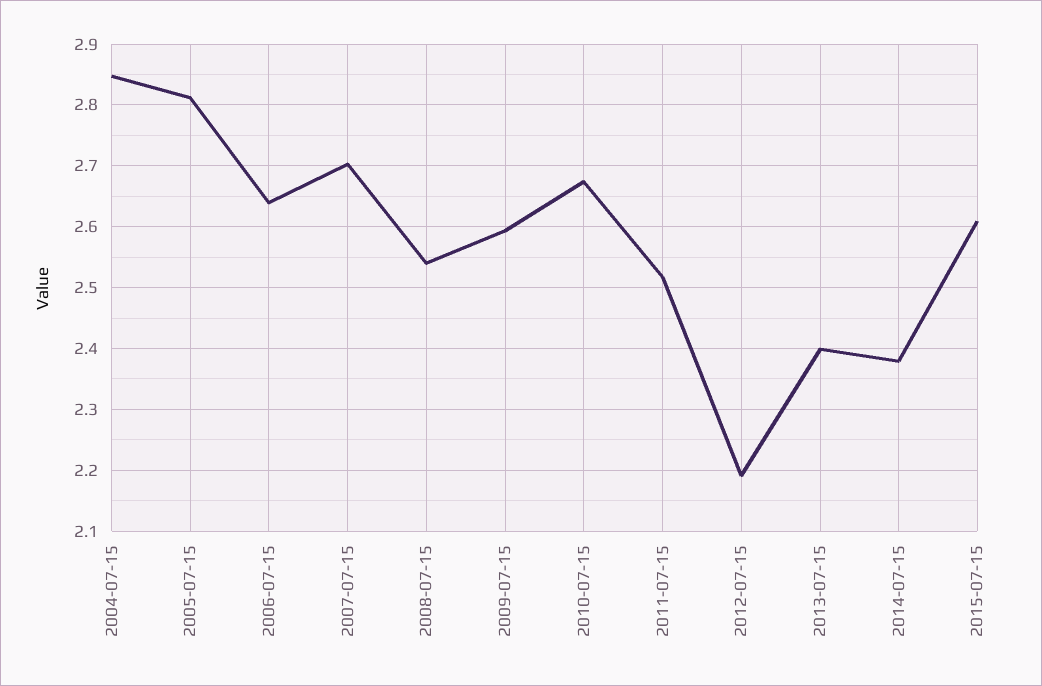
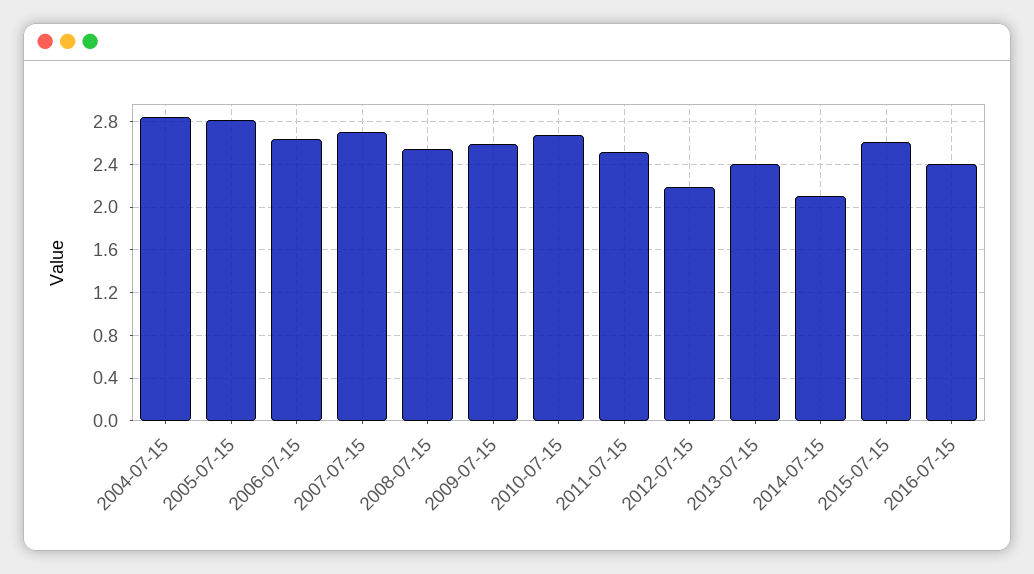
2014-07-15: 2.38 -> 2.1
2016-07-15: none -> 2.4

